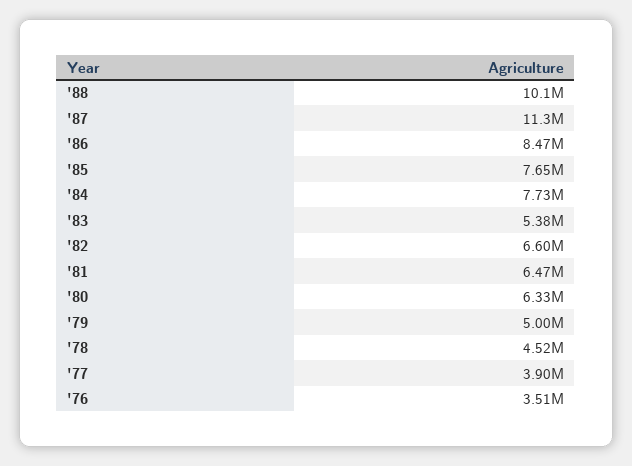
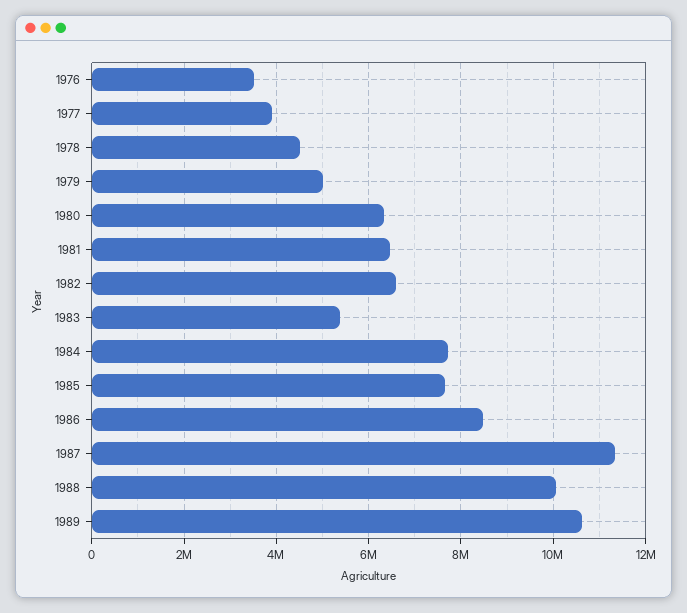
1989: none -> 10600000

